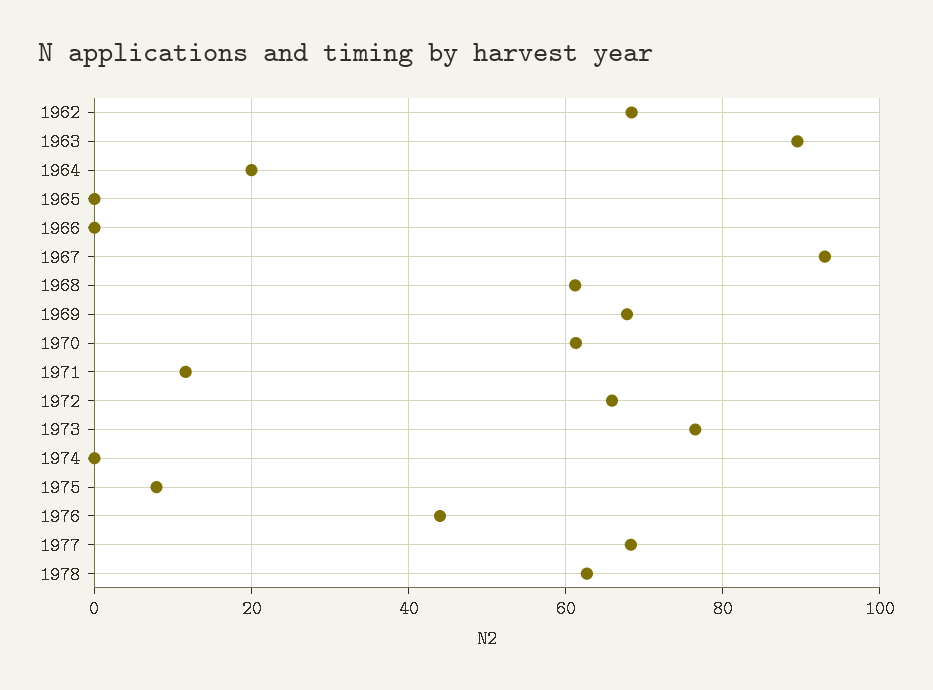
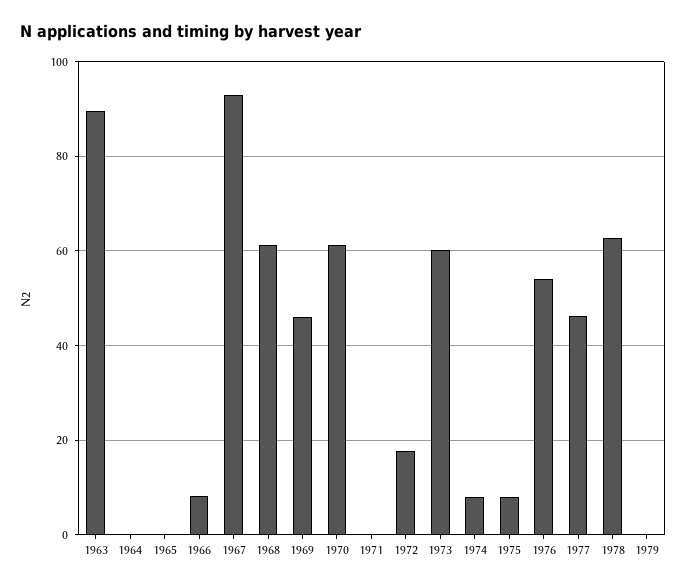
1962: 68 -> none
1964: 20 -> 0
1966: 0 -> 8
1969: 68 -> 46
1971: 12 -> 0
1972: 66 -> 18
1973: 76 -> 60
1974: 0 -> 8
1976: 44 -> 54
1977: 68 -> 46
1979: none -> 0

